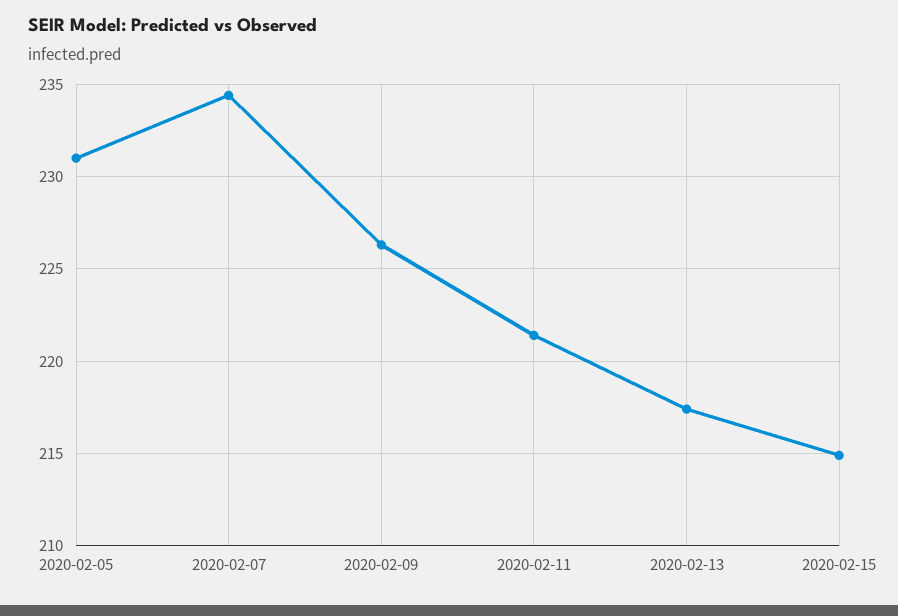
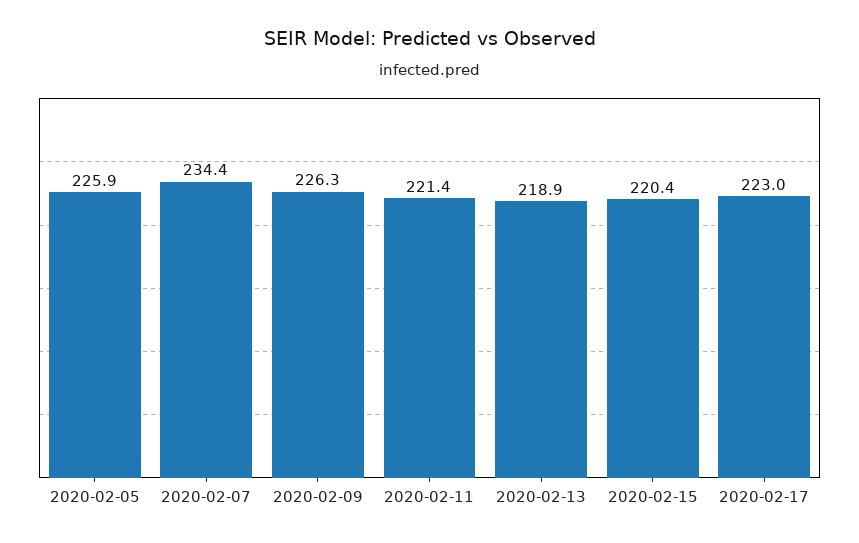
2020-02-05: 231 -> 225.9
2020-02-13: 217.5 -> 218.9
2020-02-15: 215 -> 220.4
2020-02-17: none -> 223

